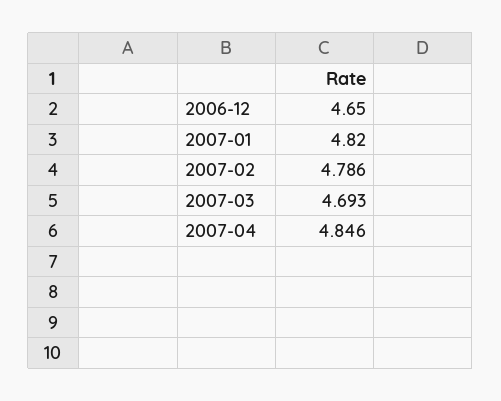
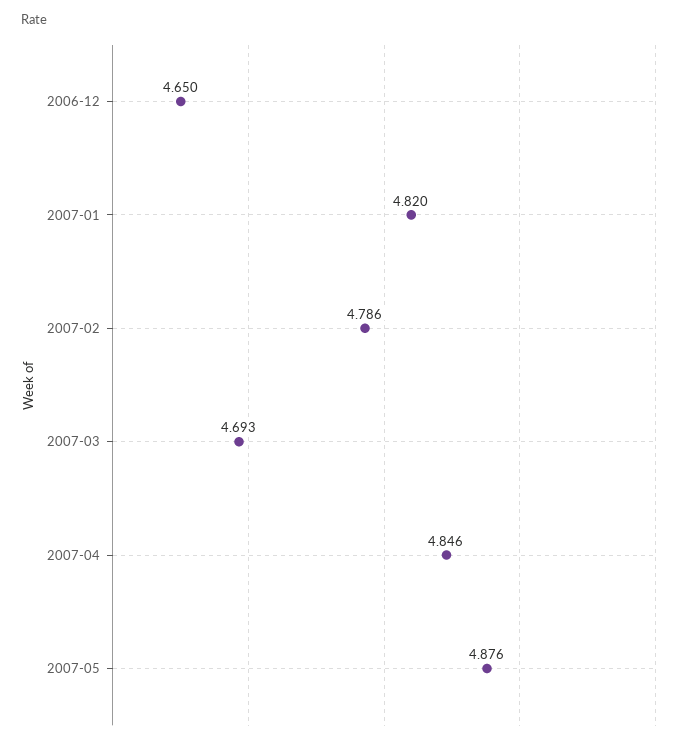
2007-05: none -> 4.876

